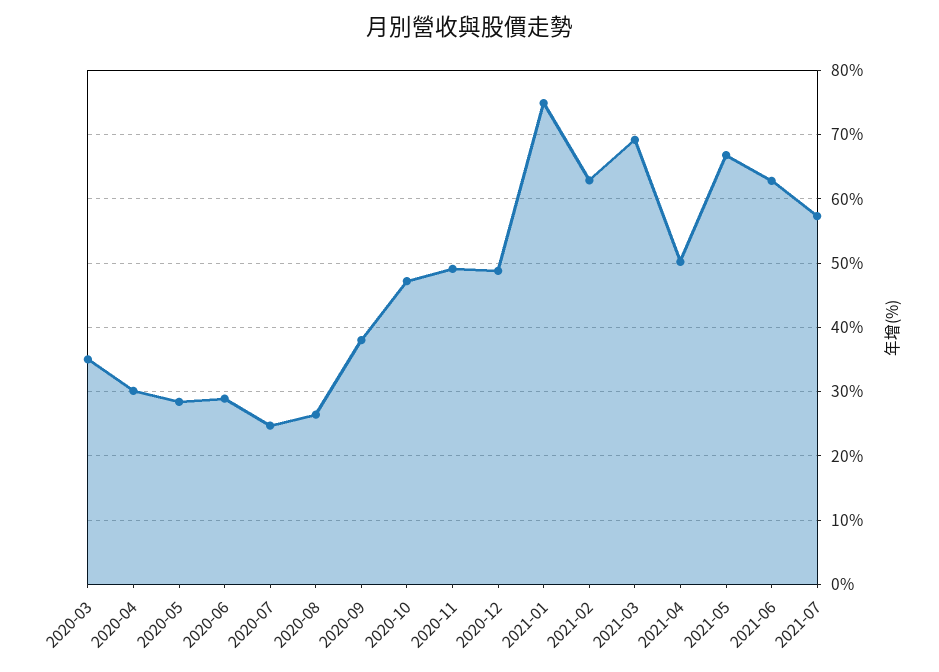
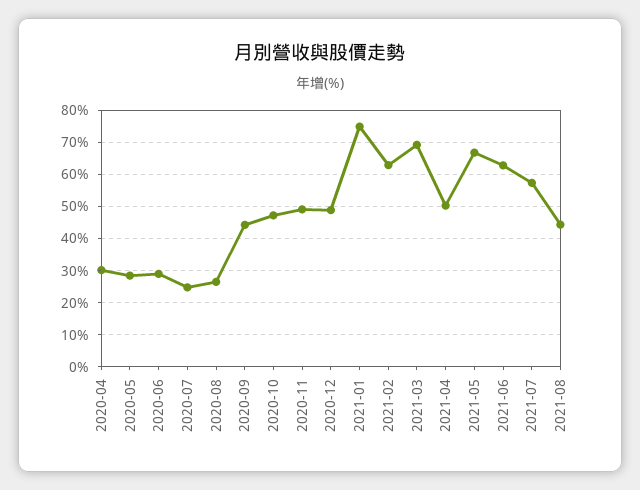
2020-03: 35 -> none
2020-09: 38 -> 44
2021-08: none -> 44

